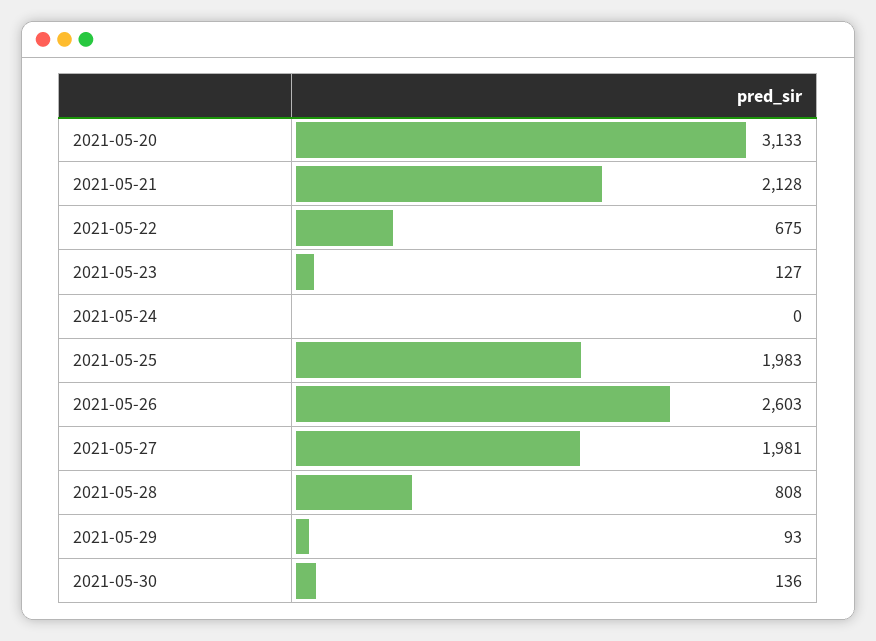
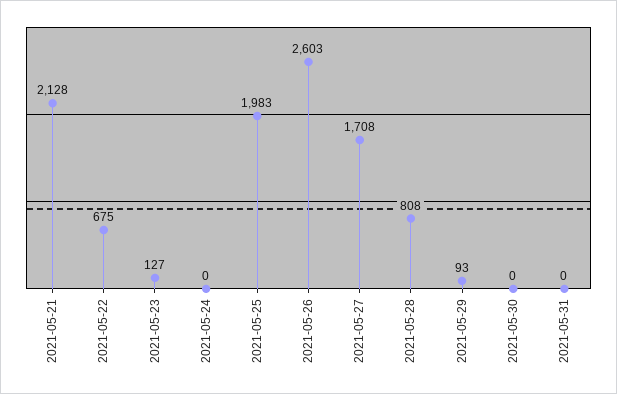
2021-05-20: 3133 -> none
2021-05-27: 1981 -> 1708
2021-05-30: 136 -> 0
2021-05-31: none -> 0

